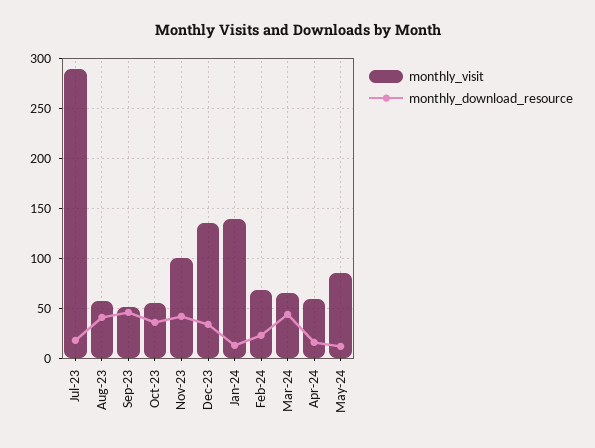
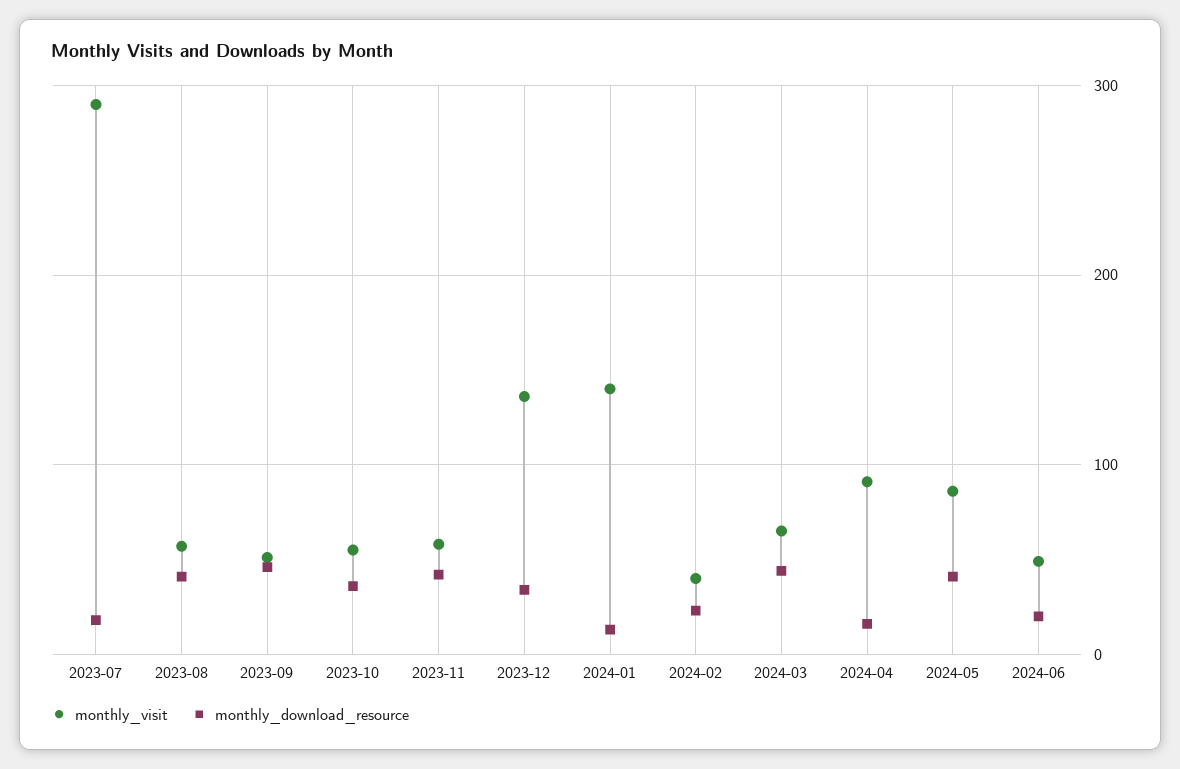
monthly_visit, Nov-23: 100 -> 60
monthly_visit, Feb-24: 70 -> 40
monthly_visit, Apr-24: 60 -> 90
monthly_download_resource, May-24: 10 -> 40
monthly_visit, 2024-06: none -> 50
monthly_download_resource, 2024-06: none -> 20

